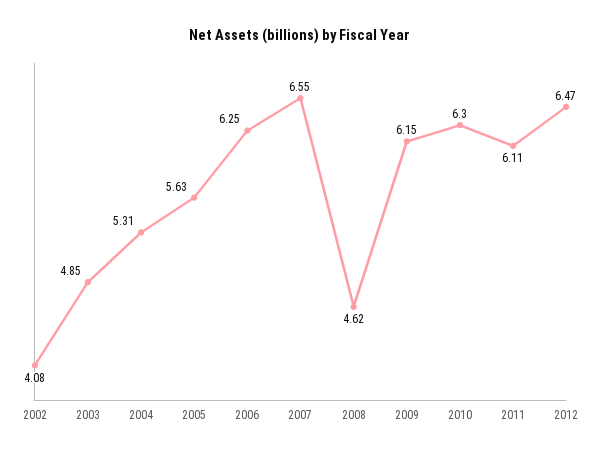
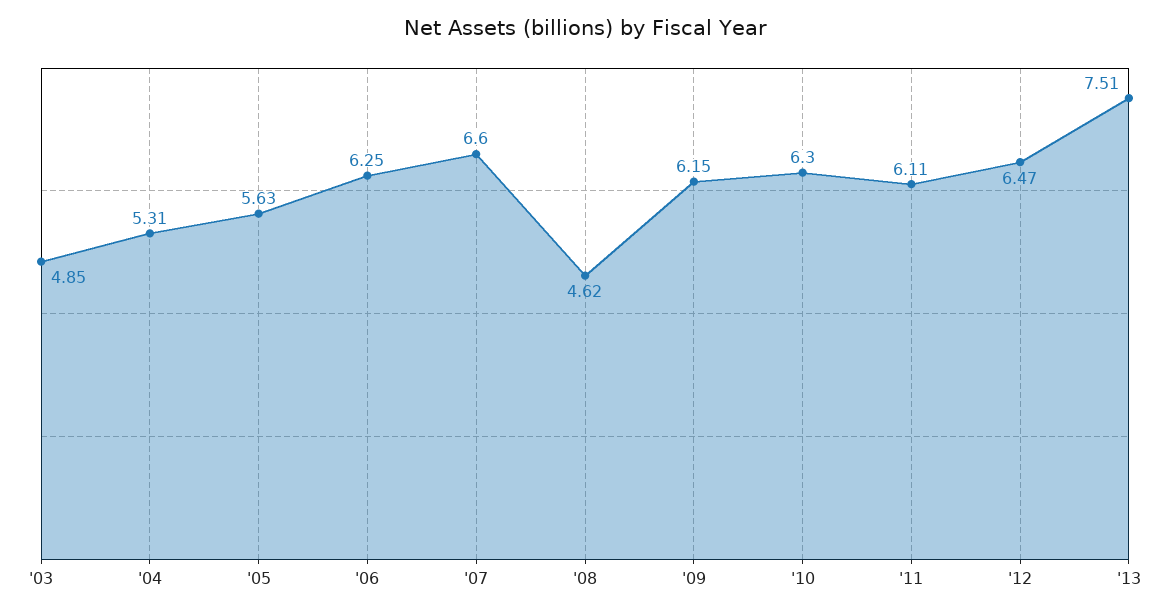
2002: 4.08 -> none
2007: 6.55 -> 6.6
'13: none -> 7.51

